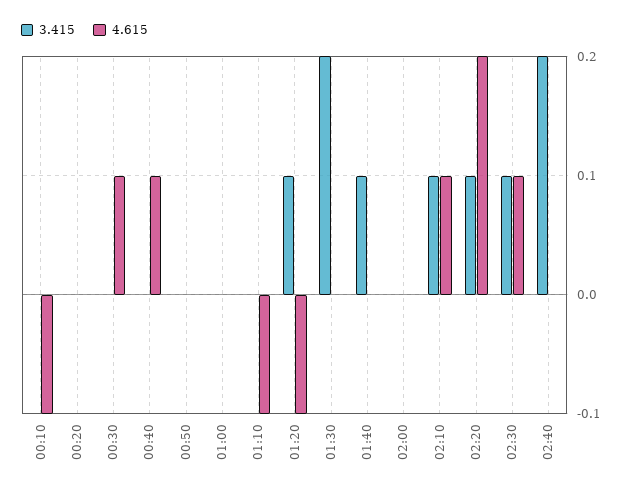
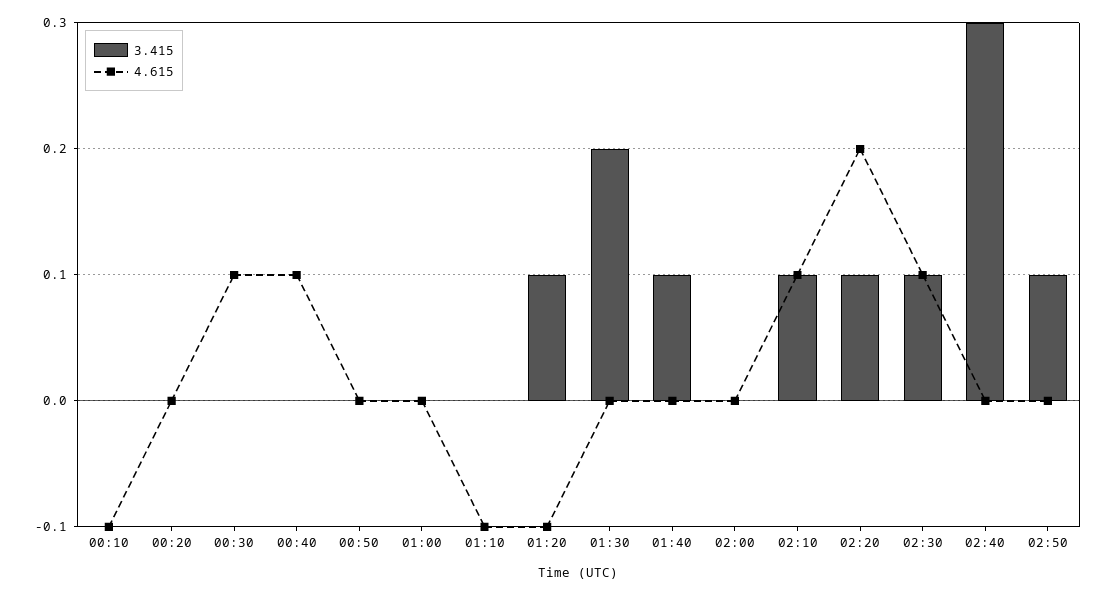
3.415, 02:40: 0.2 -> 0.3
3.415, 02:50: none -> 0.1
4.615, 02:50: none -> 0

